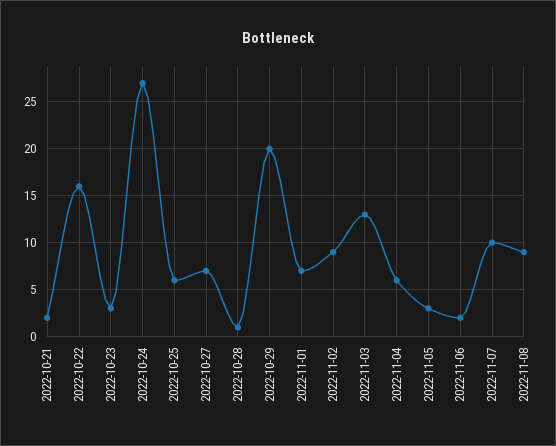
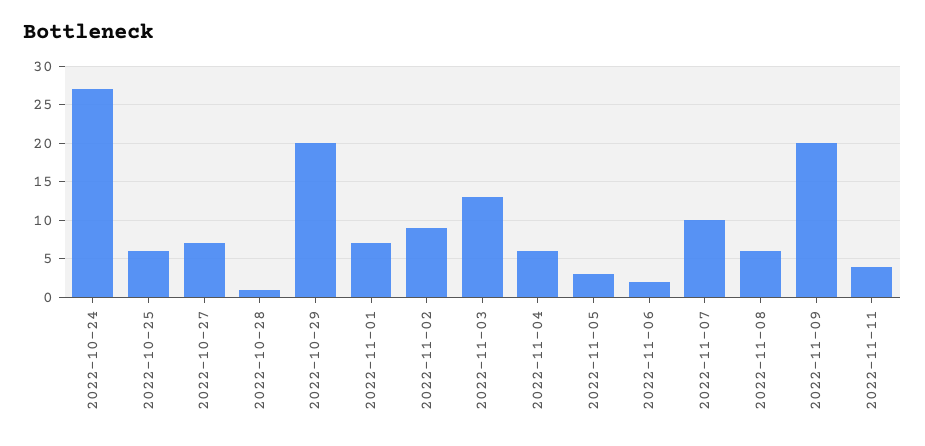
2022-10-21: 2 -> none
2022-10-22: 16 -> none
2022-10-23: 3 -> none
2022-11-08: 9 -> 6
2022-11-09: none -> 20
2022-11-11: none -> 4

